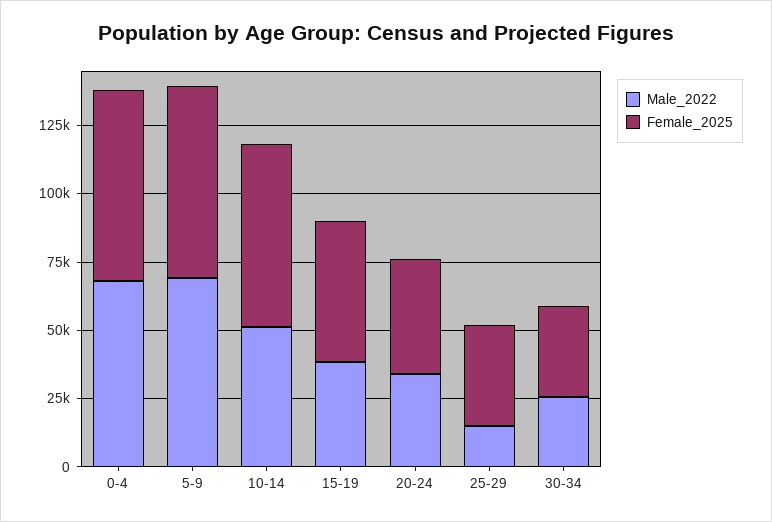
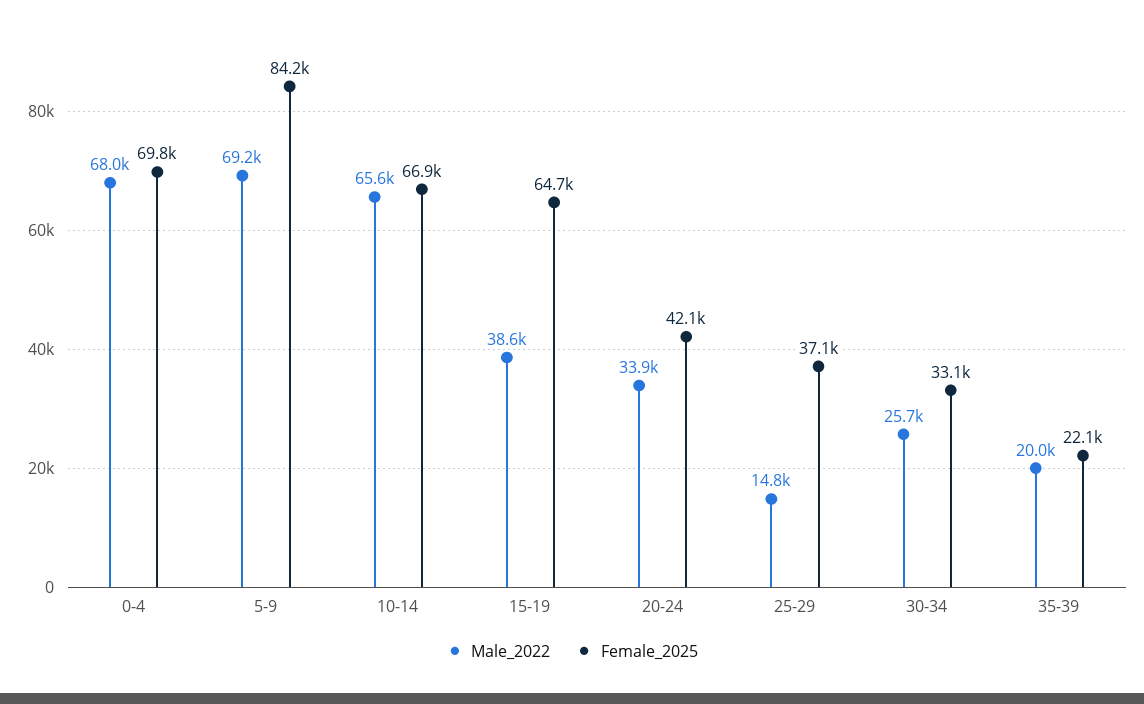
Female_2025, 5-9: 70000 -> 84200
Male_2022, 10-14: 50000 -> 65600
Female_2025, 15-19: 50000 -> 64700
Male_2022, 35-39: none -> 20000
Female_2025, 35-39: none -> 22100

